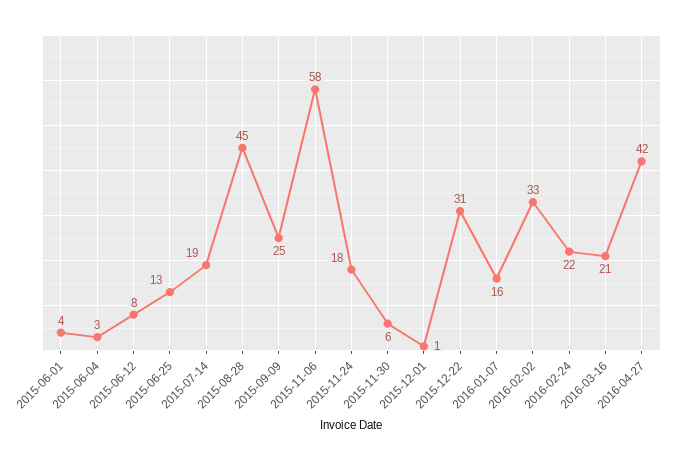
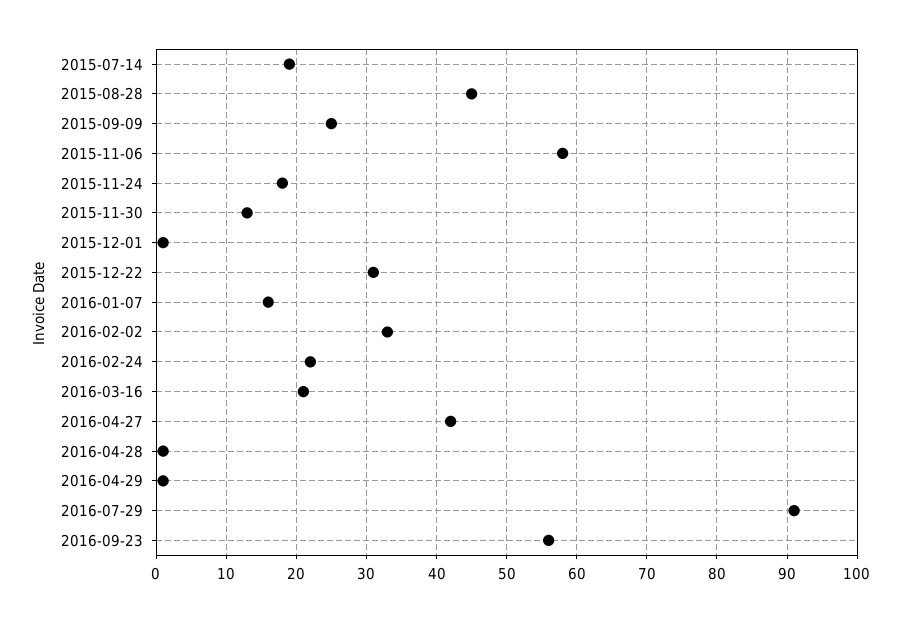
2015-06-01: 4 -> none
2015-06-04: 3 -> none
2015-06-12: 8 -> none
2015-06-25: 13 -> none
2015-11-30: 6 -> 13
2016-04-28: none -> 1
2016-04-29: none -> 1
2016-07-29: none -> 91
2016-09-23: none -> 56

